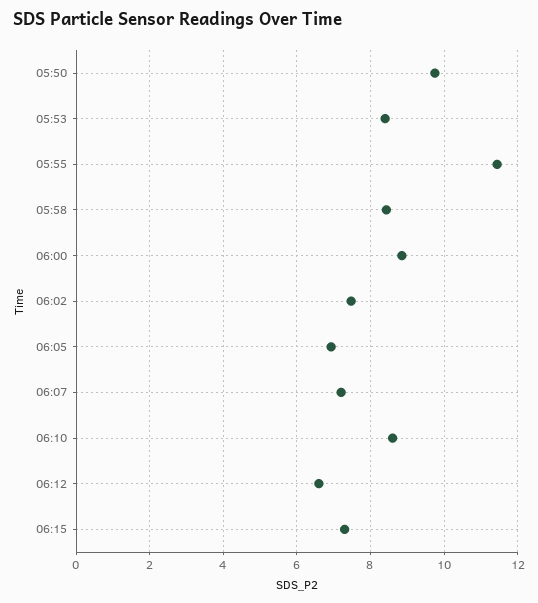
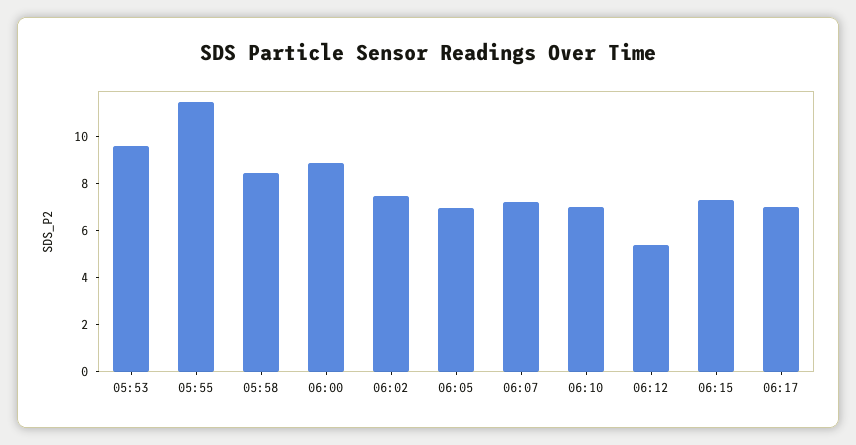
05:50: 9.8 -> none
05:53: 8.4 -> 9.5
06:10: 8.6 -> 7
06:12: 6.6 -> 5.5
06:17: none -> 7

